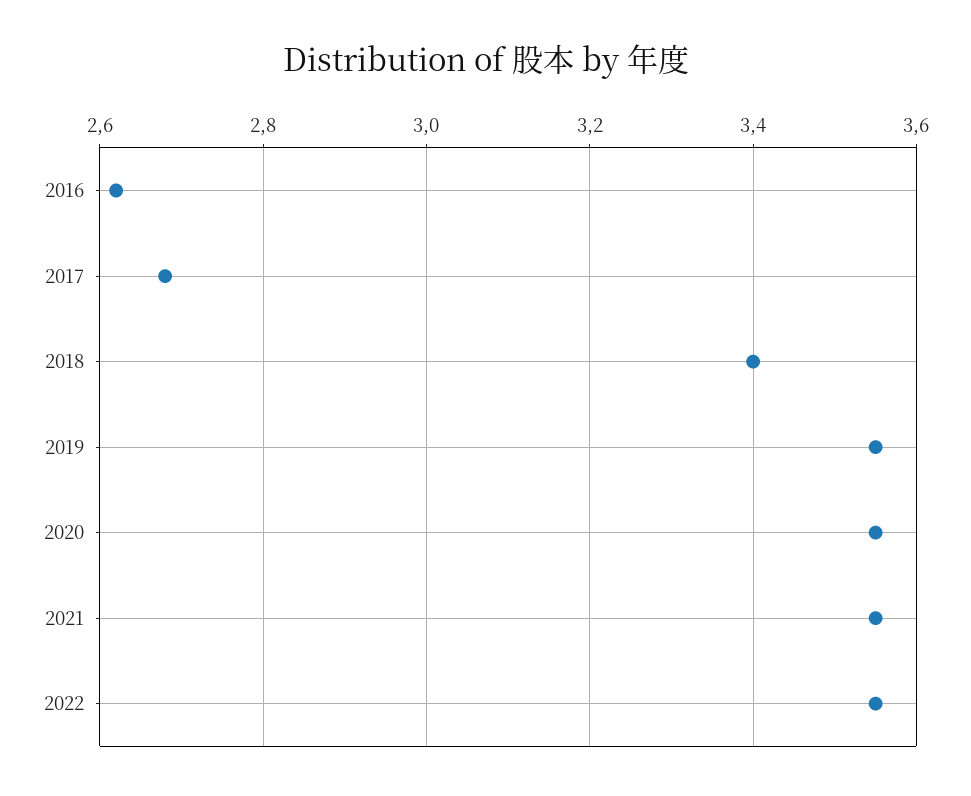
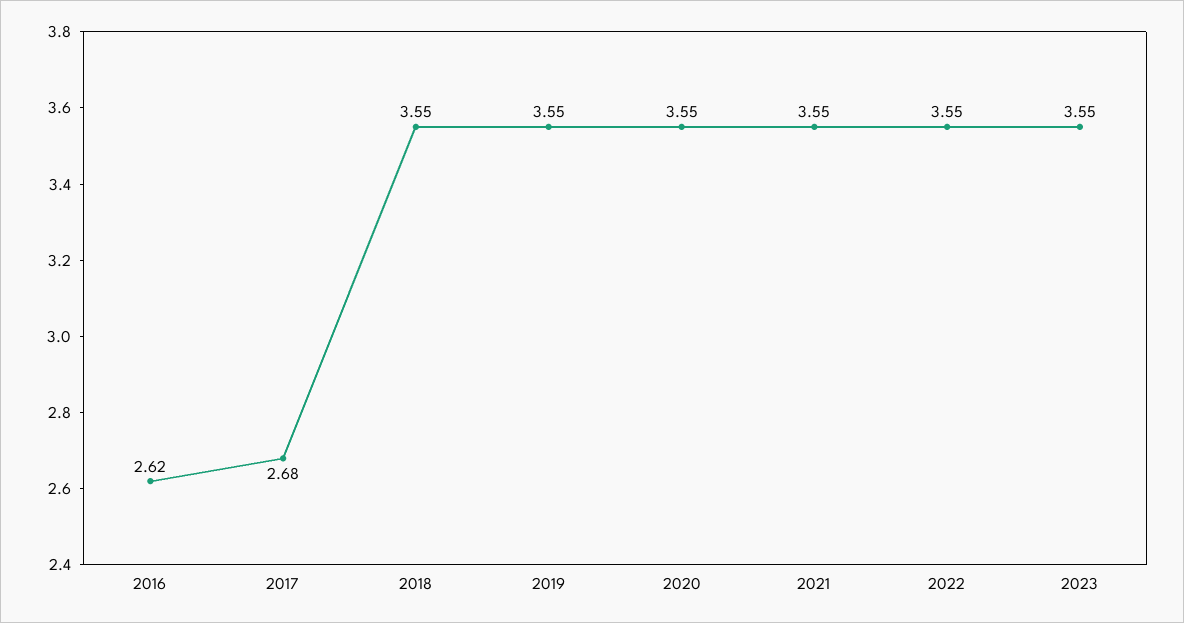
2018: 3.4 -> 3.55
2023: none -> 3.55

